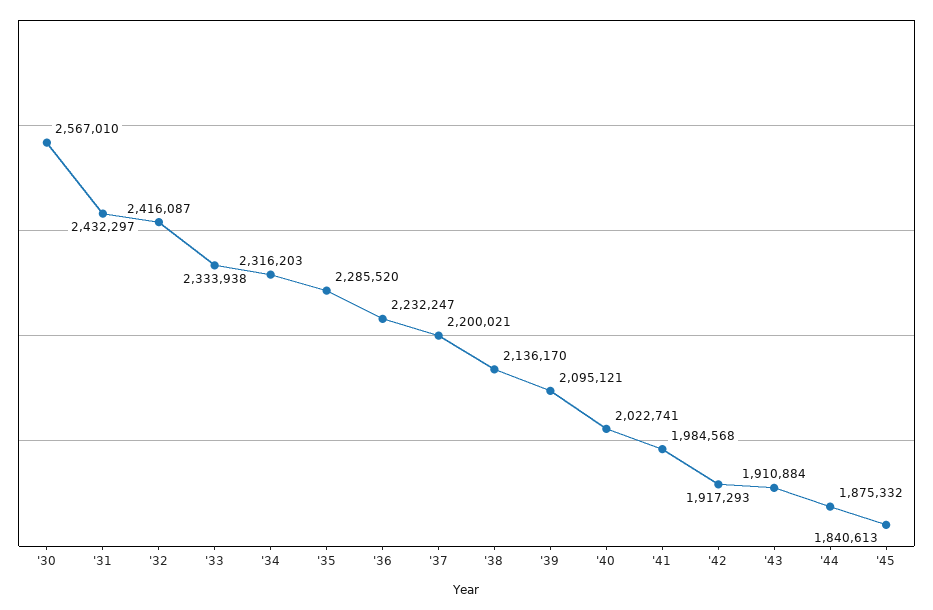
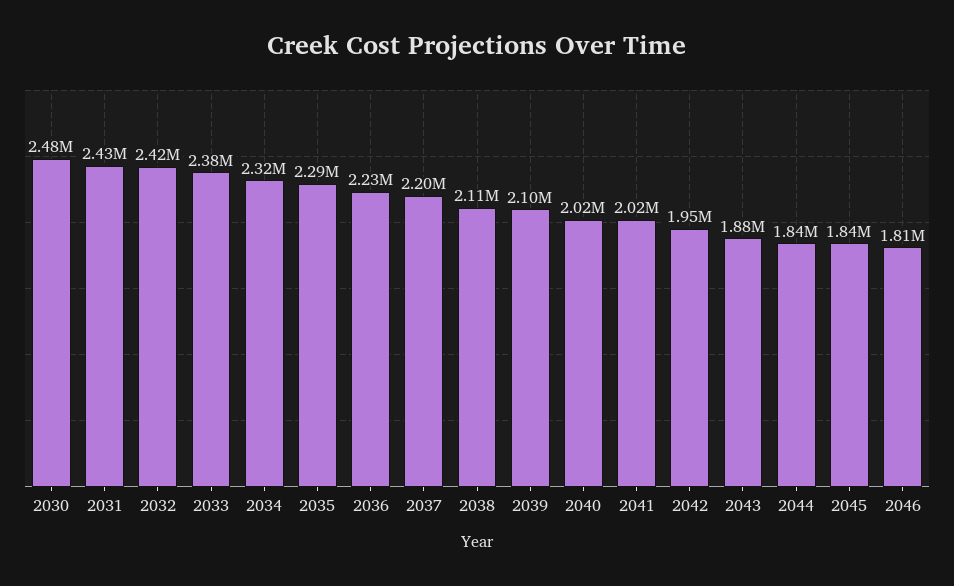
'30: 2567010 -> 2480000
'33: 2333938 -> 2380000
'38: 2136170 -> 2110000
'41: 1984568 -> 2020000
'42: 1917293 -> 1950000
'43: 1910884 -> 1880000
'44: 1875332 -> 1840000
2046: none -> 1810000

